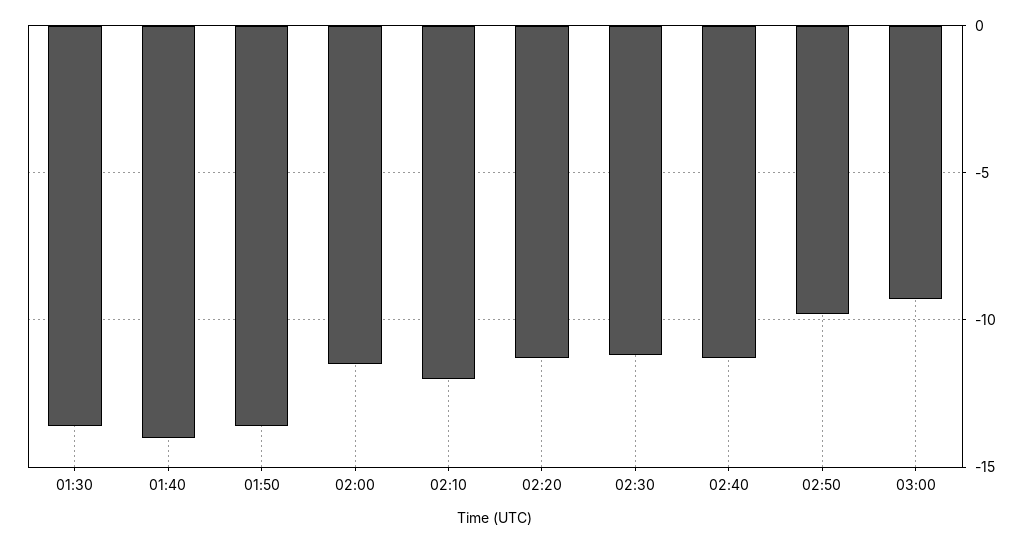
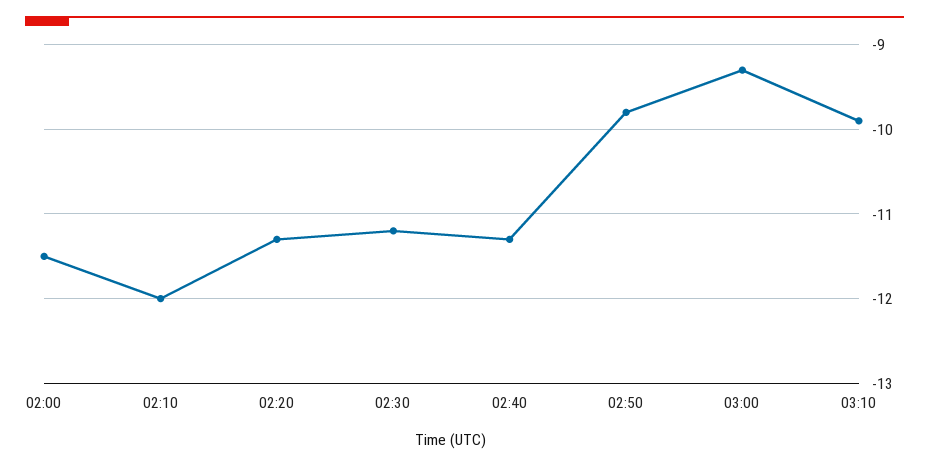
01:30: -13.5 -> none
01:40: -14 -> none
01:50: -13.5 -> none
03:10: none -> -9.9

